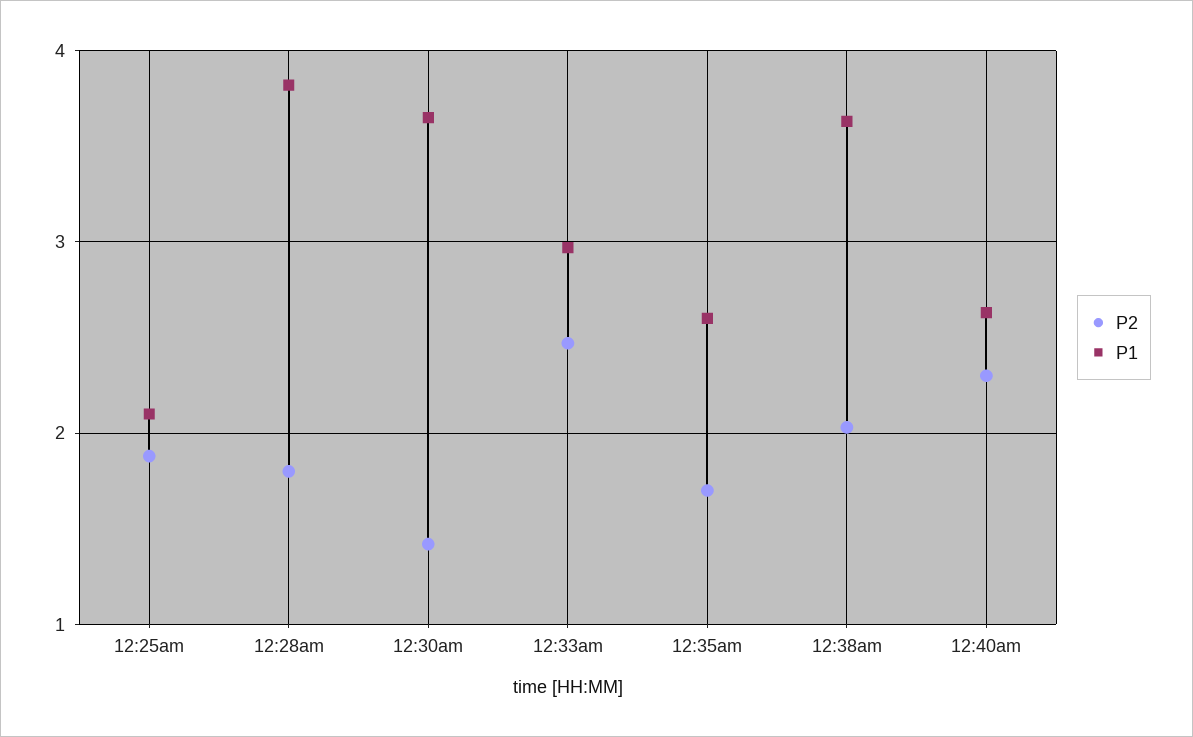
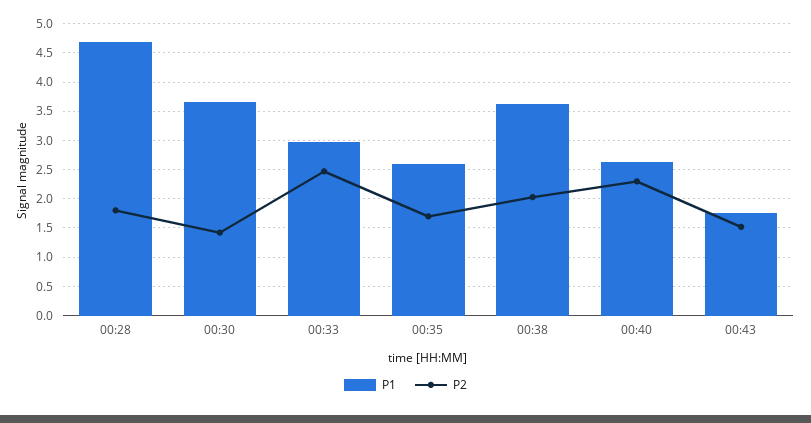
P2, 12:25am: 1.9 -> none
P1, 12:25am: 2.1 -> none
P1, 12:28am: 3.8 -> 4.75
P1, 00:43: none -> 1.75
P2, 00:43: none -> 1.5

